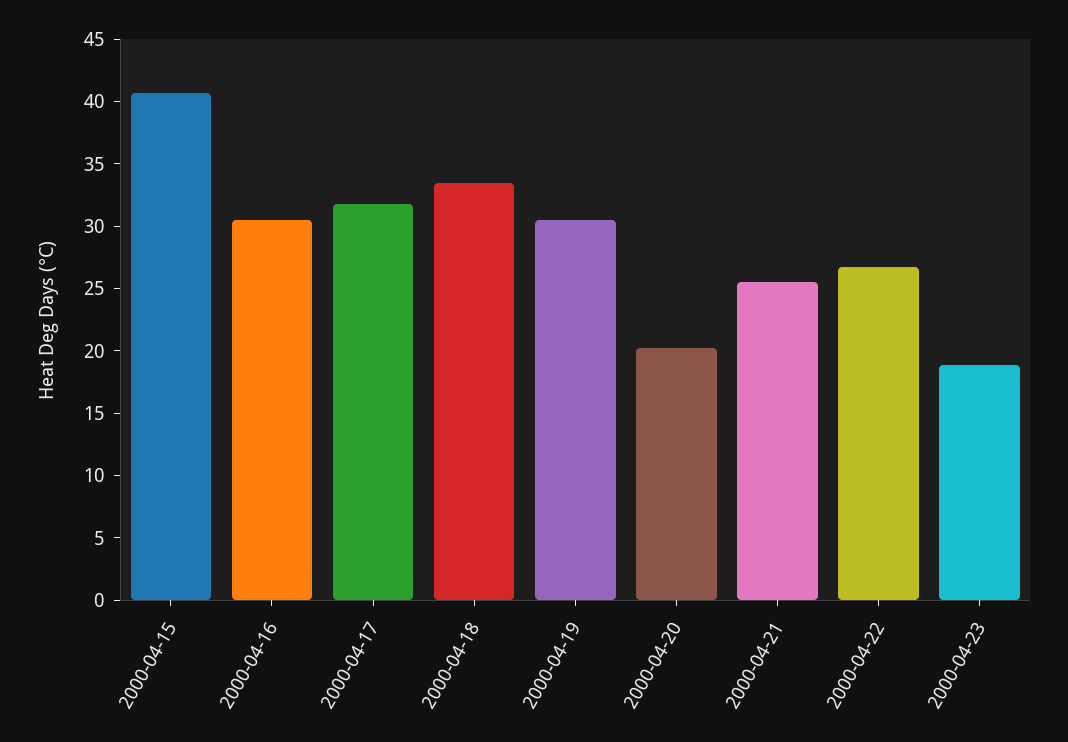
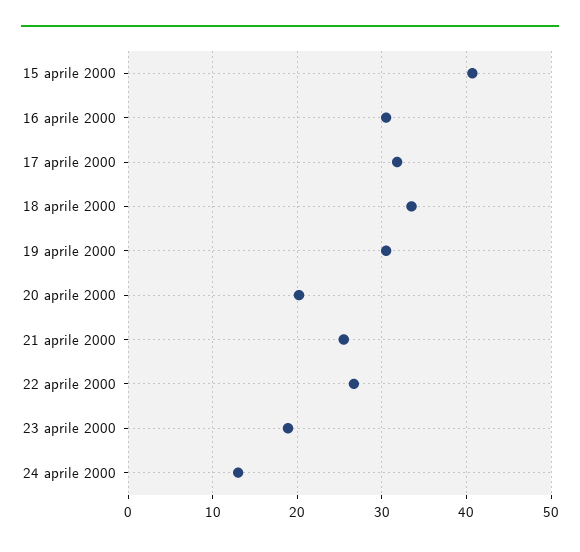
24 aprile 2000: none -> 13

